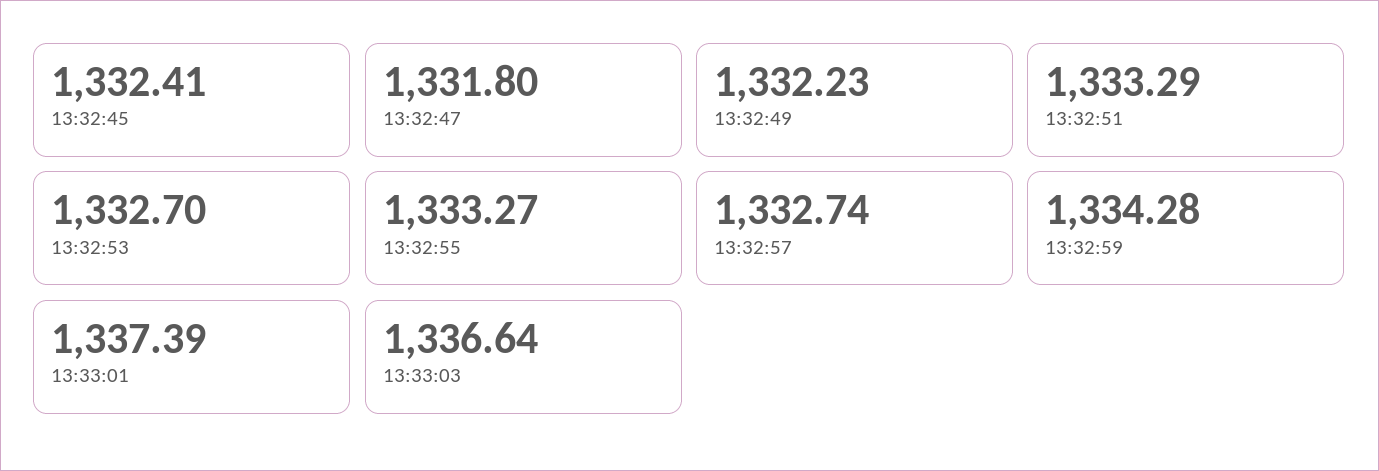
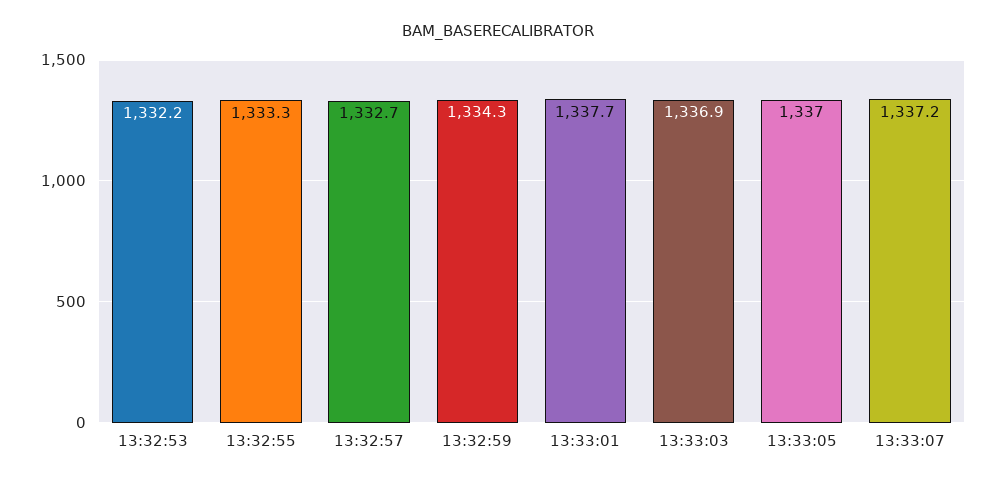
13:32:45: 1332.41 -> none
13:32:47: 1331.8 -> none
13:32:49: 1332.23 -> none
13:32:51: 1333.29 -> none
13:32:53: 1332.7 -> 1332.2
13:33:01: 1337.39 -> 1337.7
13:33:03: 1336.64 -> 1336.9
13:33:05: none -> 1337
13:33:07: none -> 1337.2

